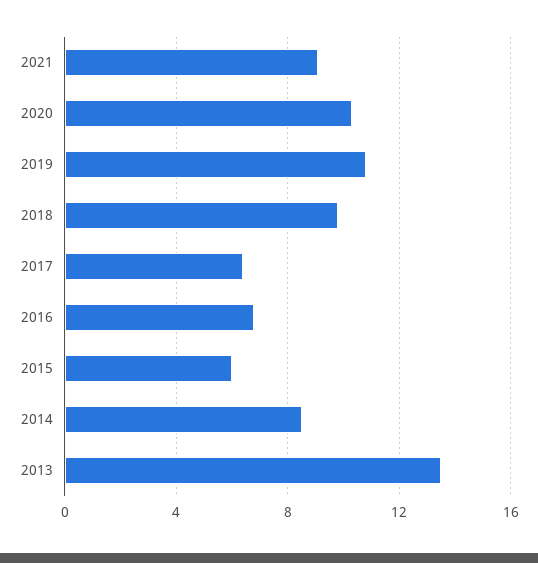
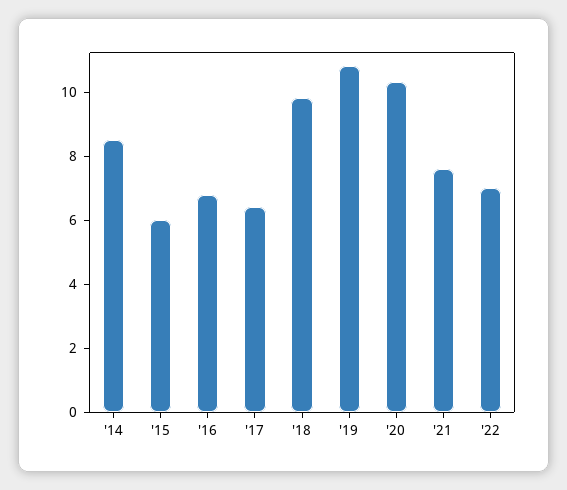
2021: 9 -> 7.5
2013: 13.5 -> none
'22: none -> 7

